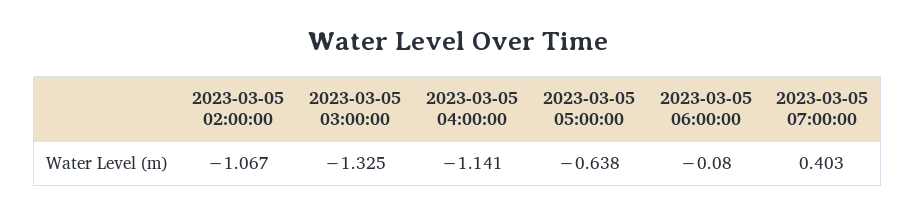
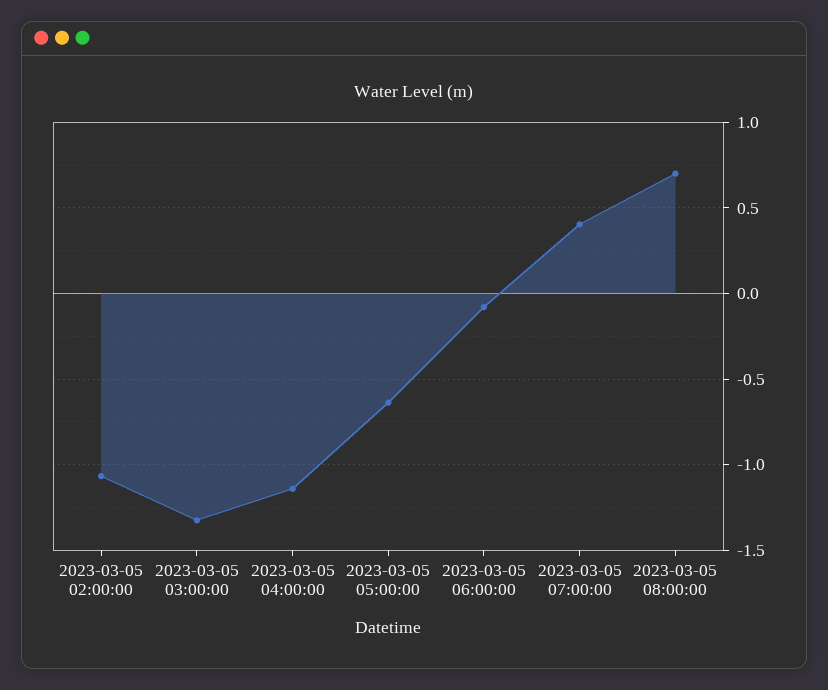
2023-03-05 08:00:00: none -> 0.7

